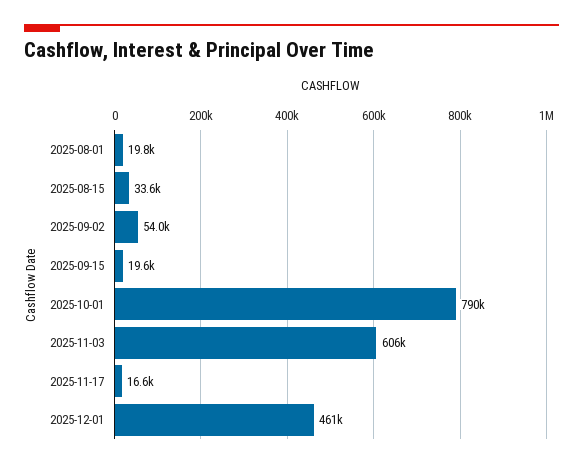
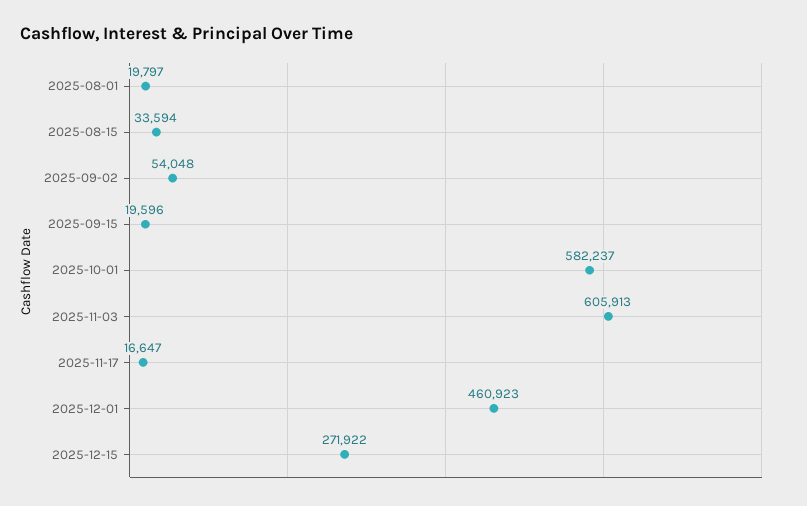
2025-10-01: 790000 -> 582237
2025-12-15: none -> 271922

